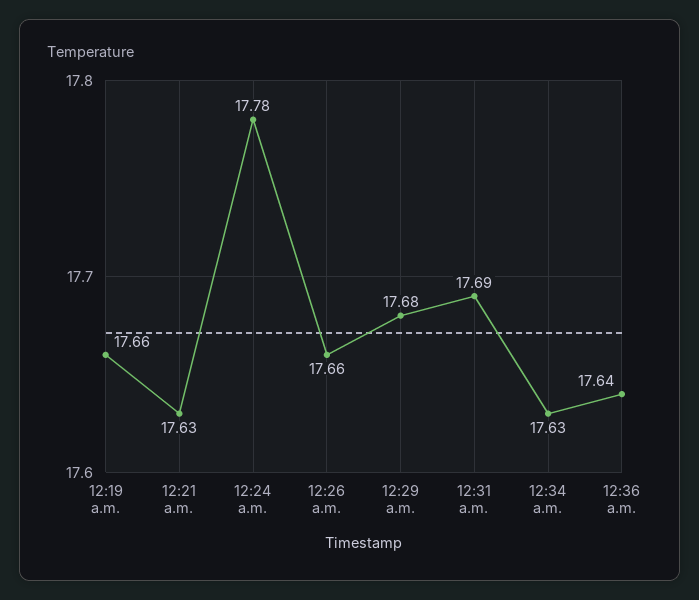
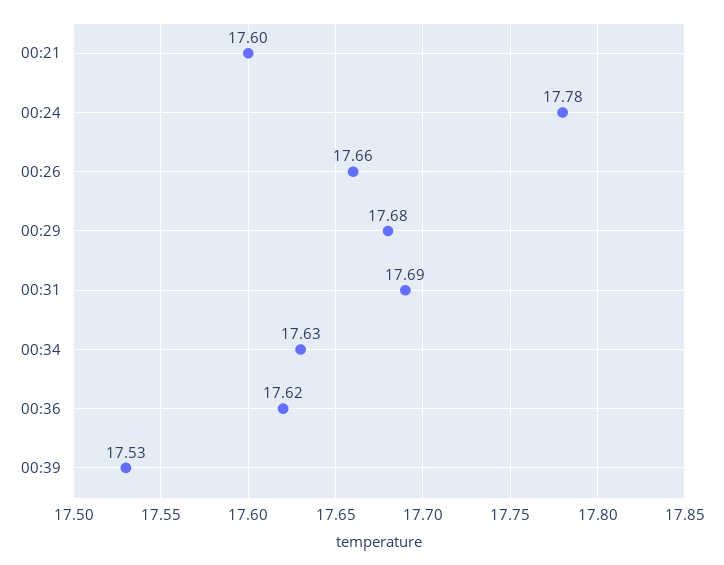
12:19 a.m.: 17.66 -> none
12:21 a.m.: 17.63 -> 17.6
12:36 a.m.: 17.64 -> 17.62
00:39: none -> 17.53

